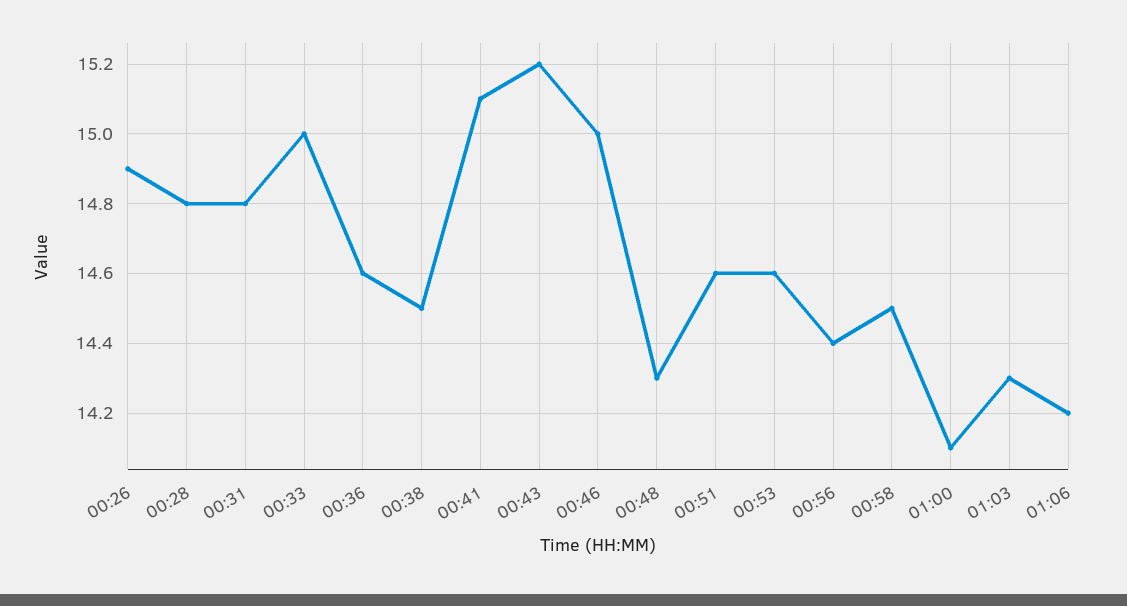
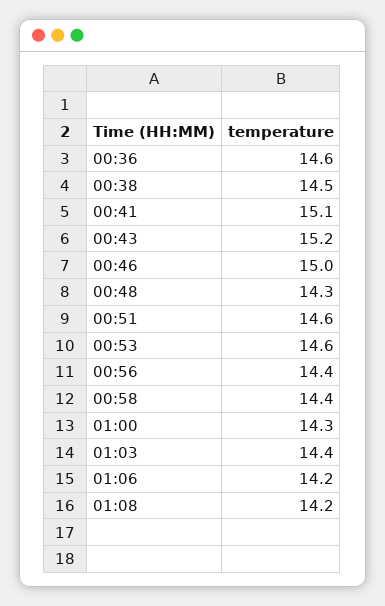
00:26: 14.9 -> none
00:28: 14.8 -> none
00:31: 14.8 -> none
00:33: 15 -> none
00:58: 14.5 -> 14.4
01:00: 14.1 -> 14.3
01:03: 14.3 -> 14.4
01:08: none -> 14.2

